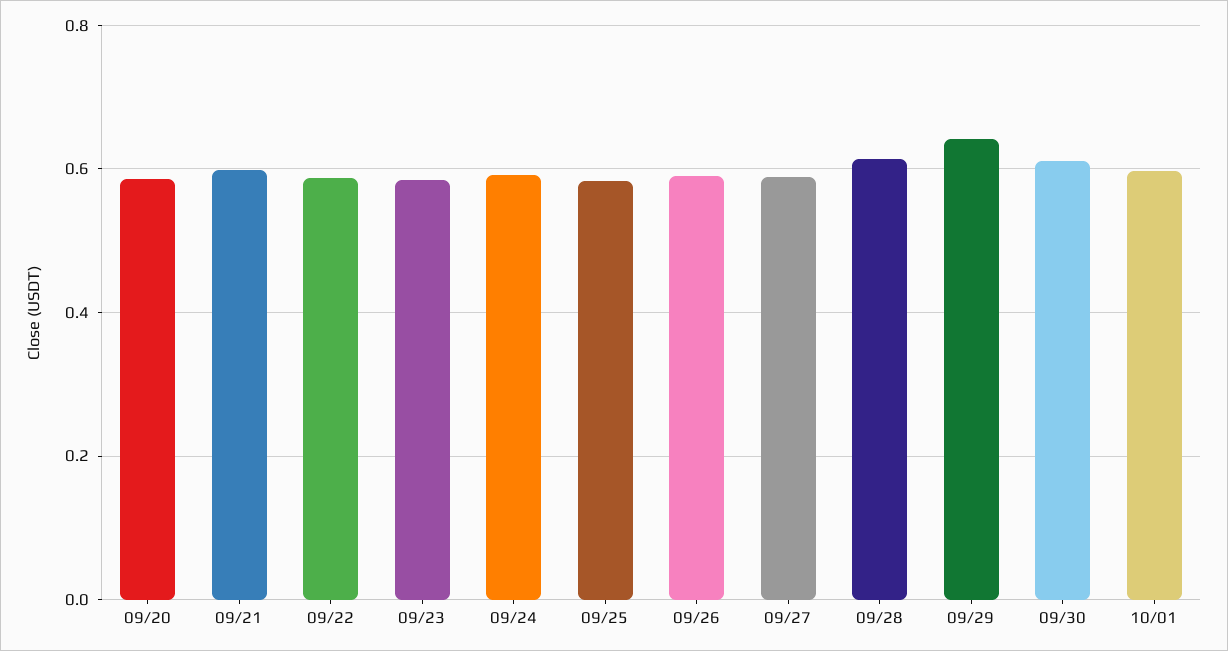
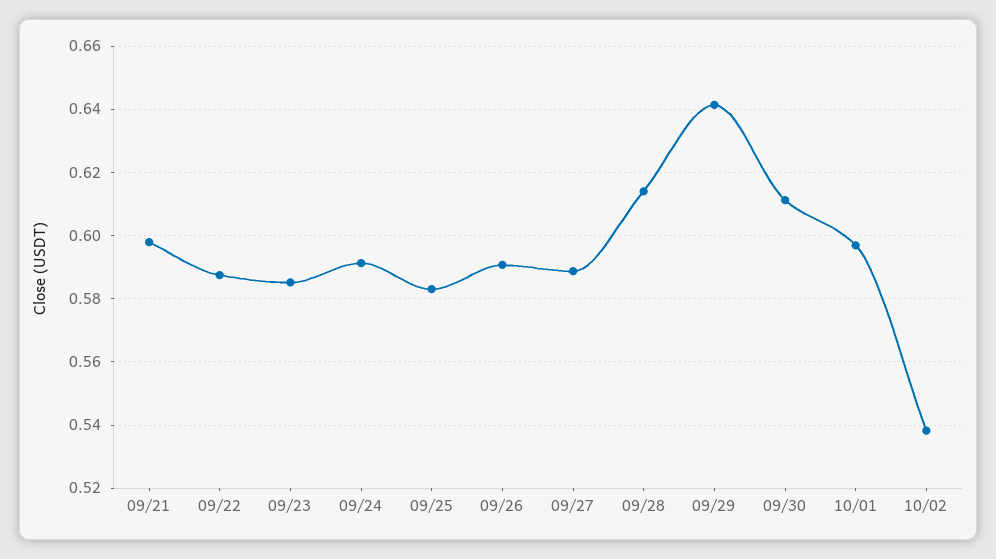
09/20: 0.58 -> none
10/02: none -> 0.538

